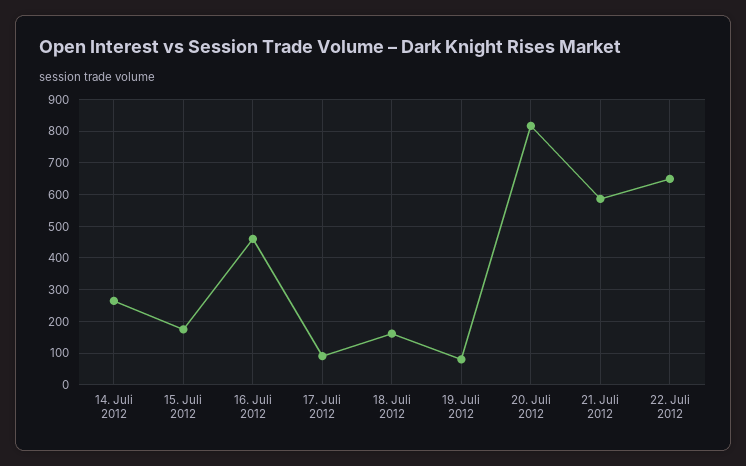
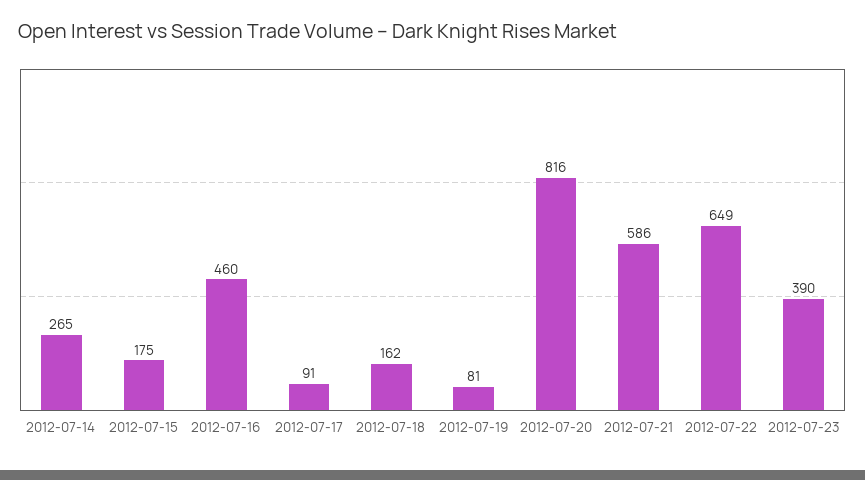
2012-07-23: none -> 390

